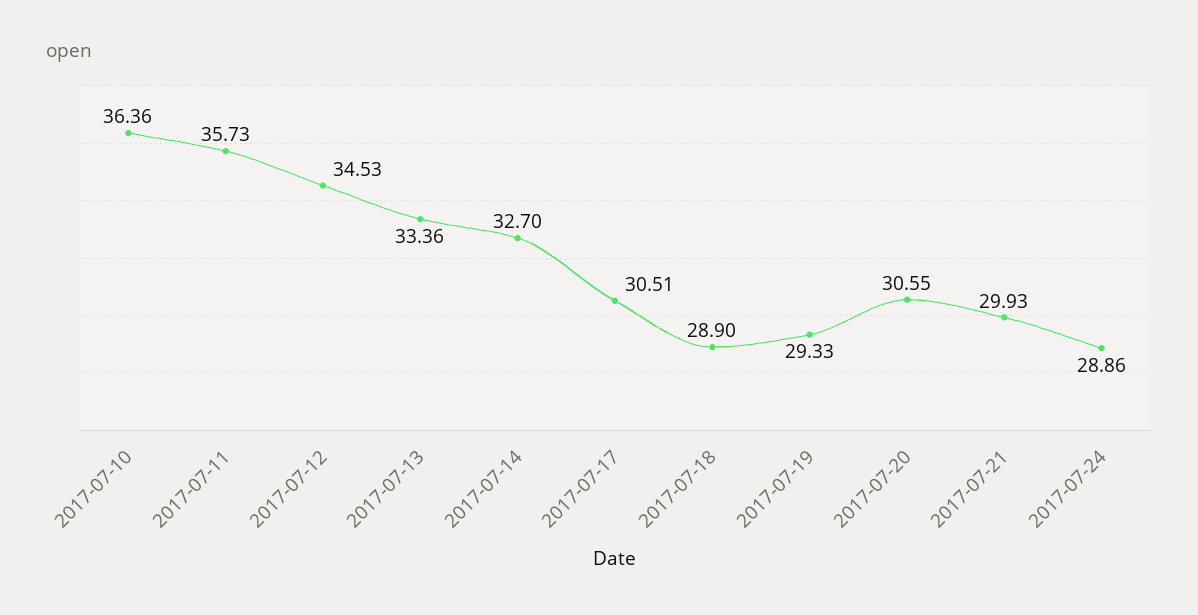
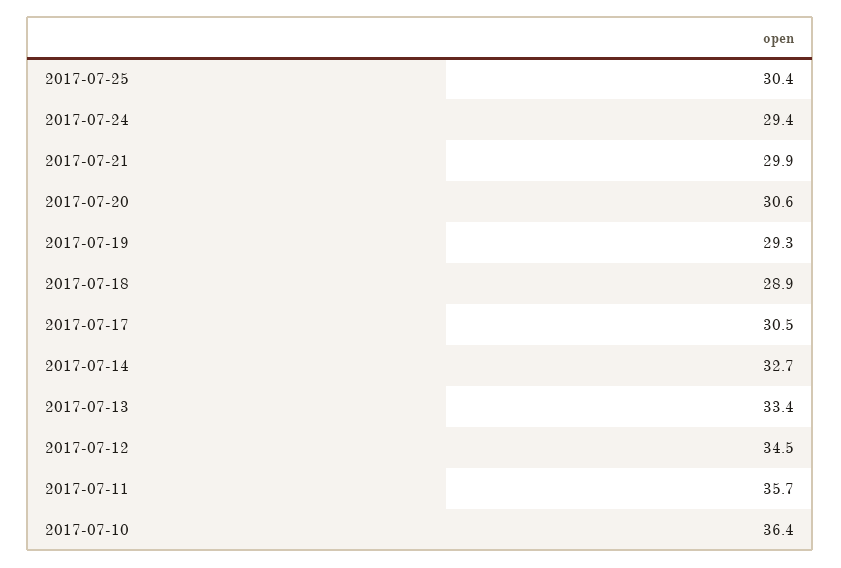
2017-07-24: 28.86 -> 29.4
2017-07-25: none -> 30.4

